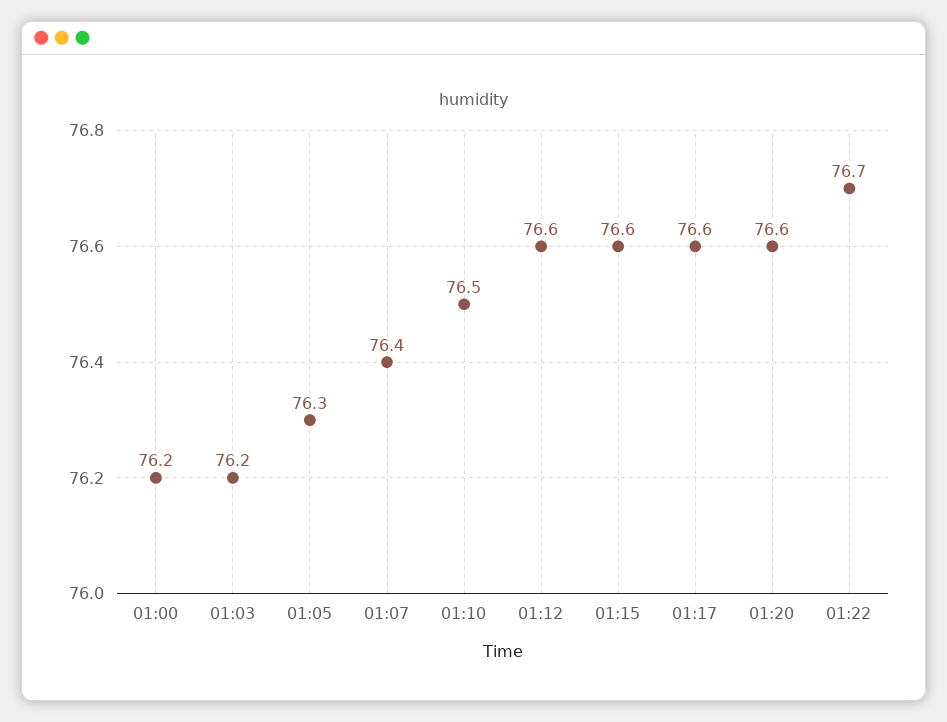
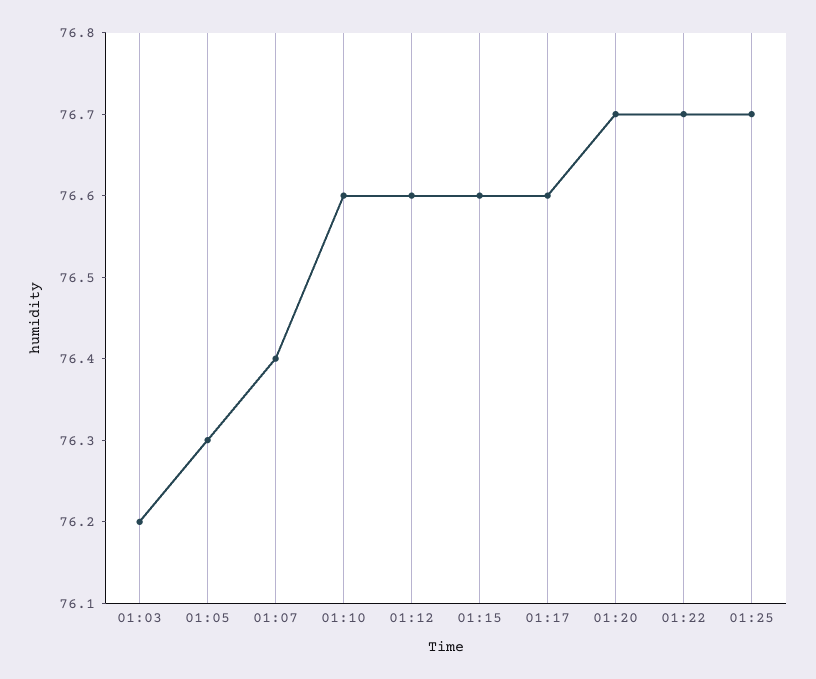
01:00: 76.2 -> none
01:10: 76.5 -> 76.6
01:20: 76.6 -> 76.7
01:25: none -> 76.7

